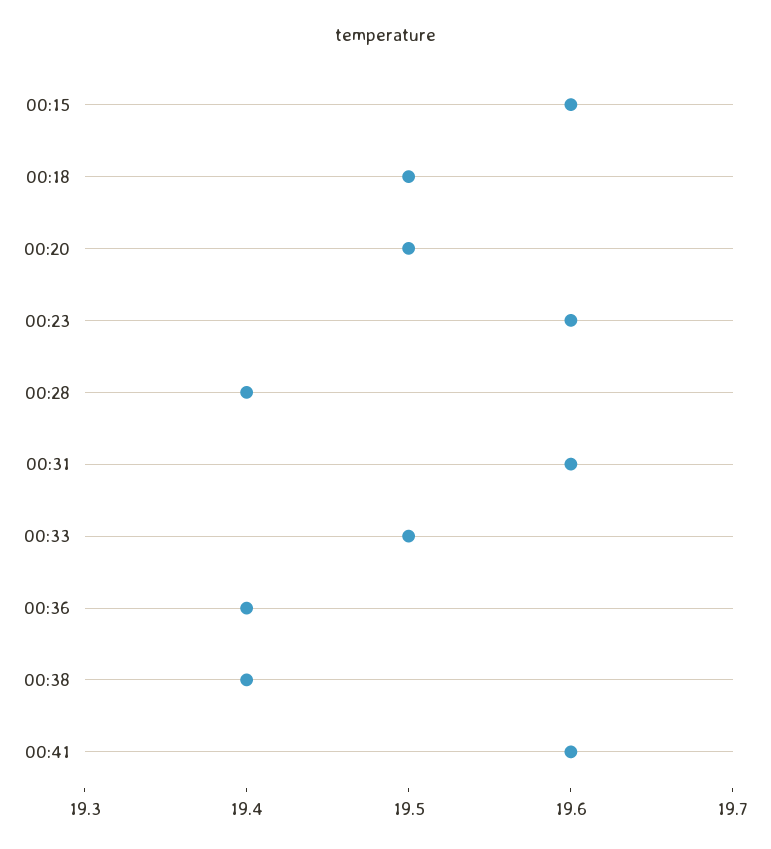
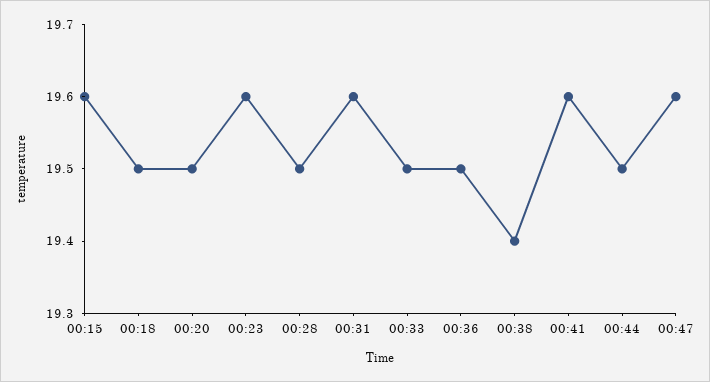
00:28: 19.4 -> 19.5
00:36: 19.4 -> 19.5
00:44: none -> 19.5
00:47: none -> 19.6

